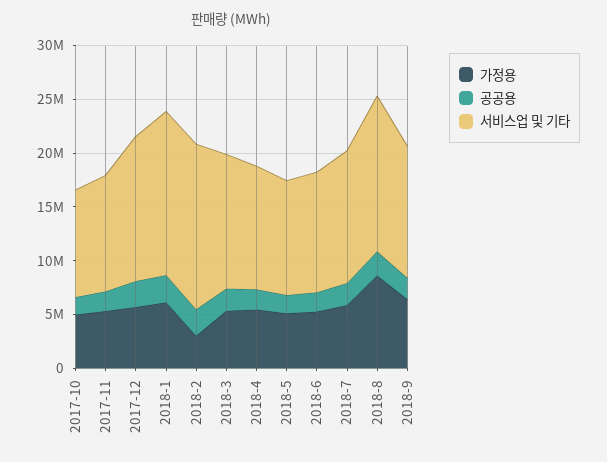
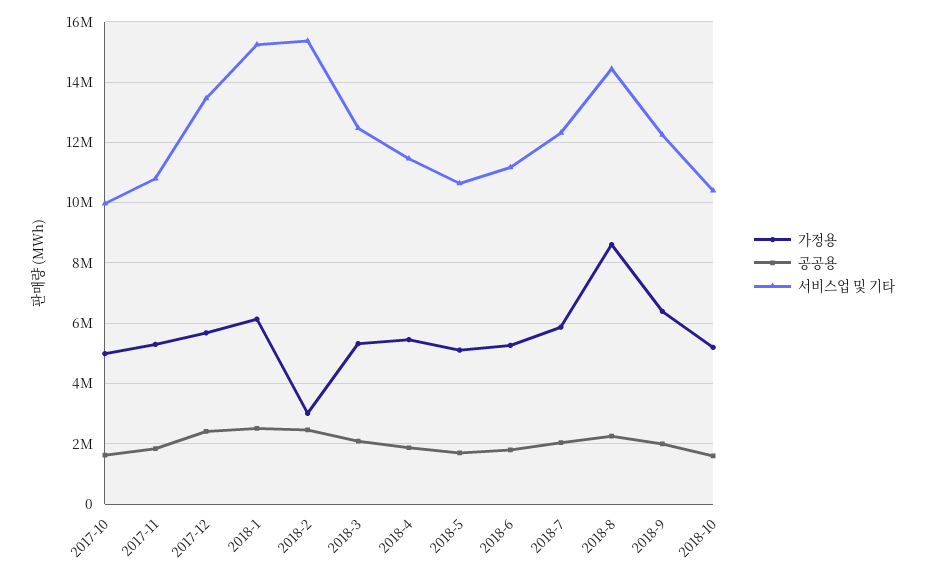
가정용, 2018-10: none -> 5200000
공공용, 2018-10: none -> 1600000
서비스업 및 기타, 2018-10: none -> 10400000

